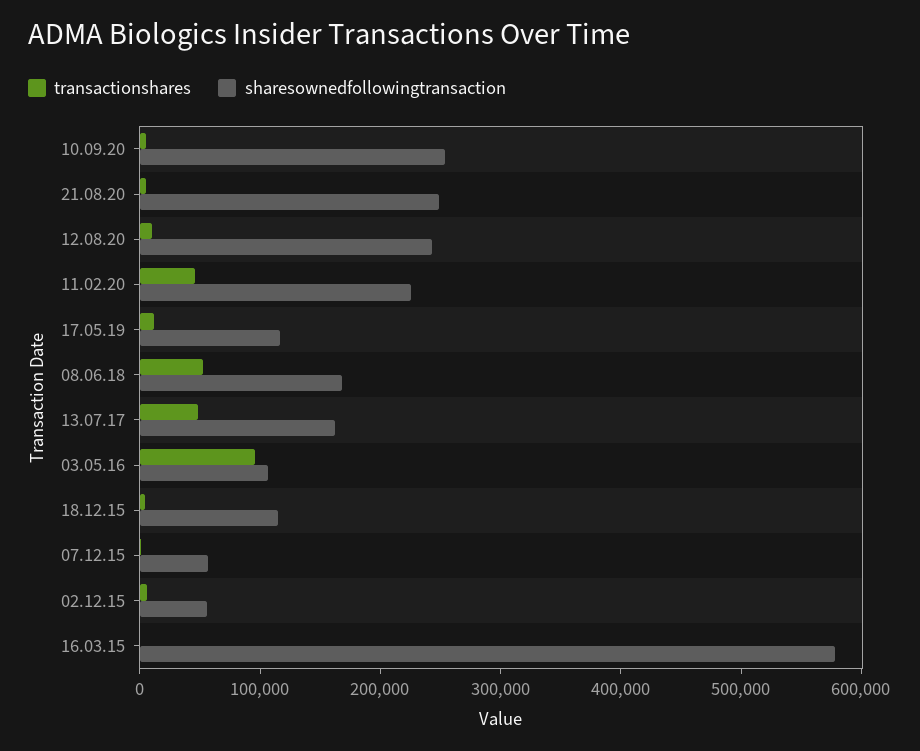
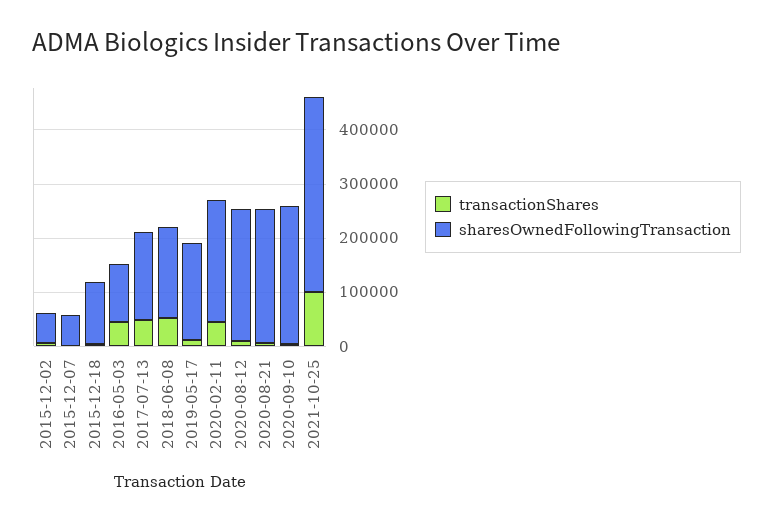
sharesownedfollowingtransaction, 17.05.19: 120000 -> 180000
transactionshares, 03.05.16: 100000 -> 40000
transactionshares, 16.03.15: 0 -> none
sharesownedfollowingtransaction, 16.03.15: 580000 -> none
transactionshares, 2021-10-25: none -> 100000
sharesownedfollowingtransaction, 2021-10-25: none -> 360000

